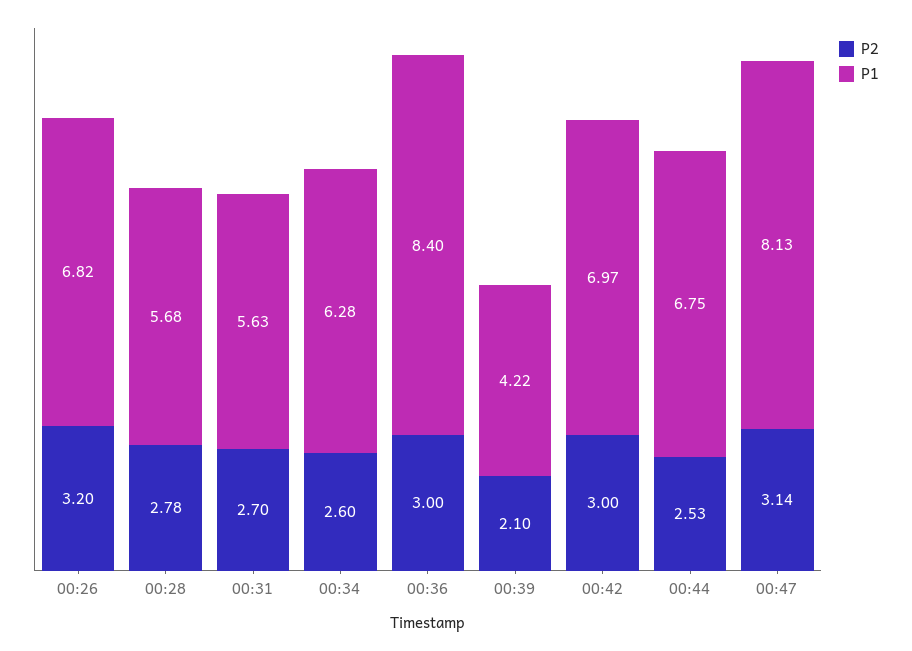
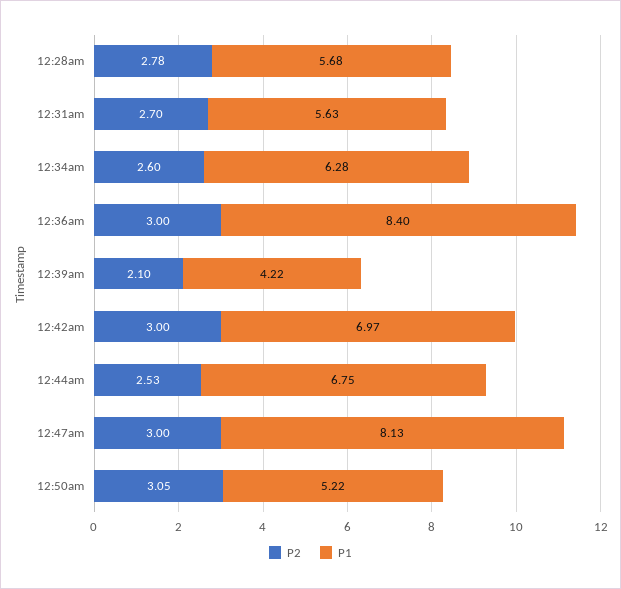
P2, 00:26: 3.2 -> none
P1, 00:26: 6.82 -> none
P2, 00:47: 3.14 -> 3
P2, 12:50am: none -> 3.05
P1, 12:50am: none -> 5.22

